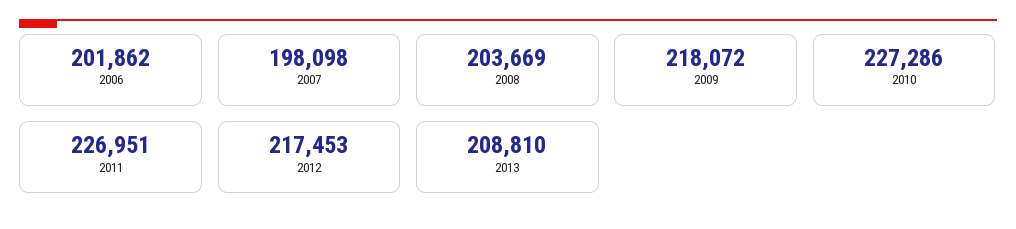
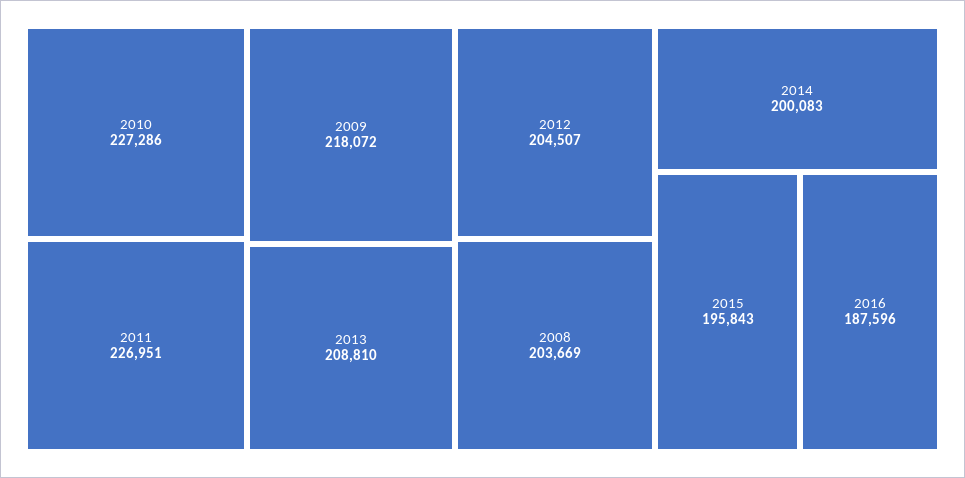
2006: 201862 -> none
2007: 198098 -> none
2012: 217453 -> 204507
2014: none -> 200083
2015: none -> 195843
2016: none -> 187596

